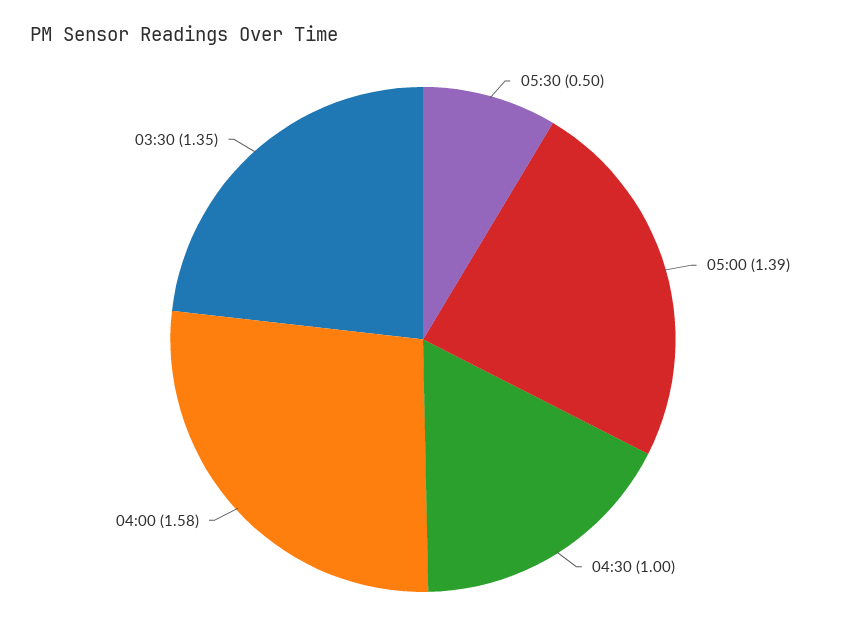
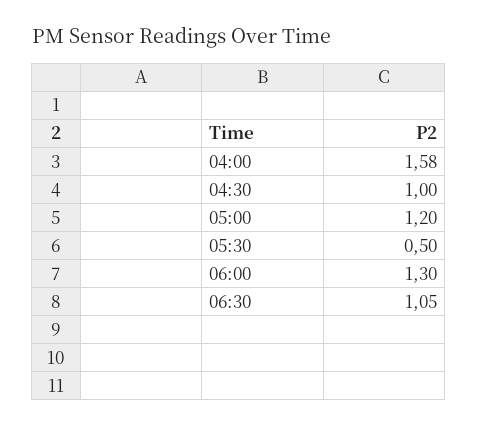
05:00: 1.39 -> 1.2
03:30: 1.35 -> none
06:00: none -> 1.3
06:30: none -> 1.05

